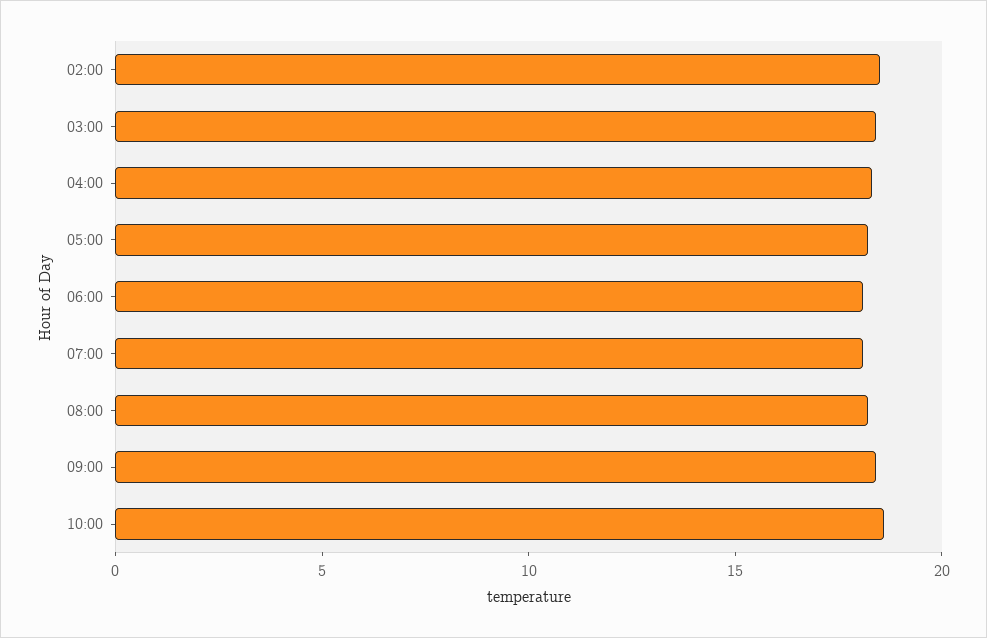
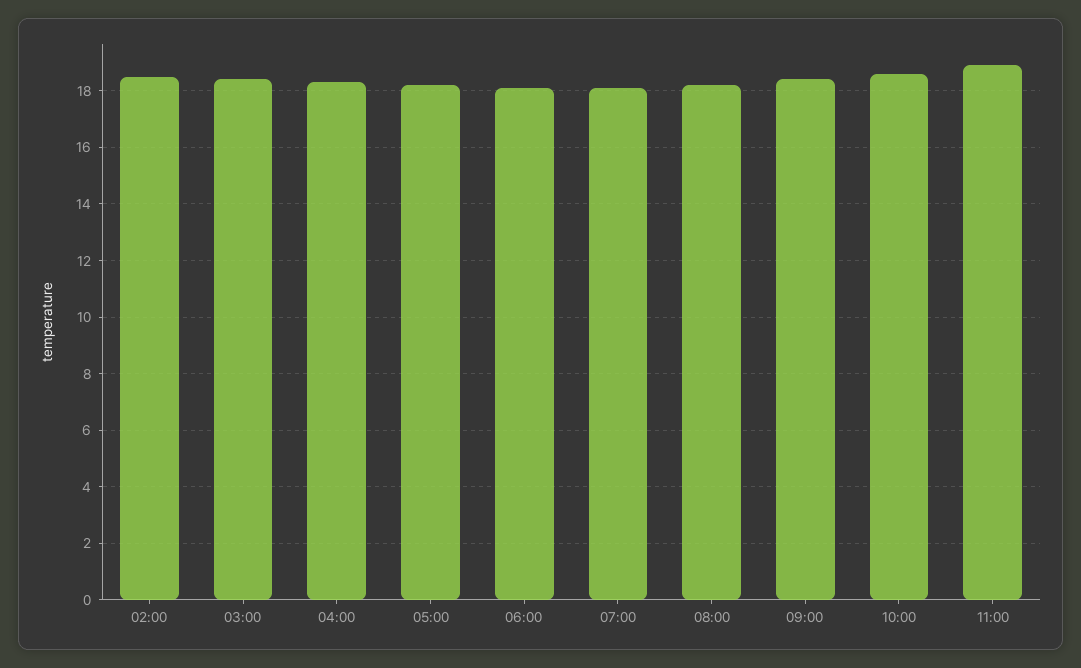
11:00: none -> 19

